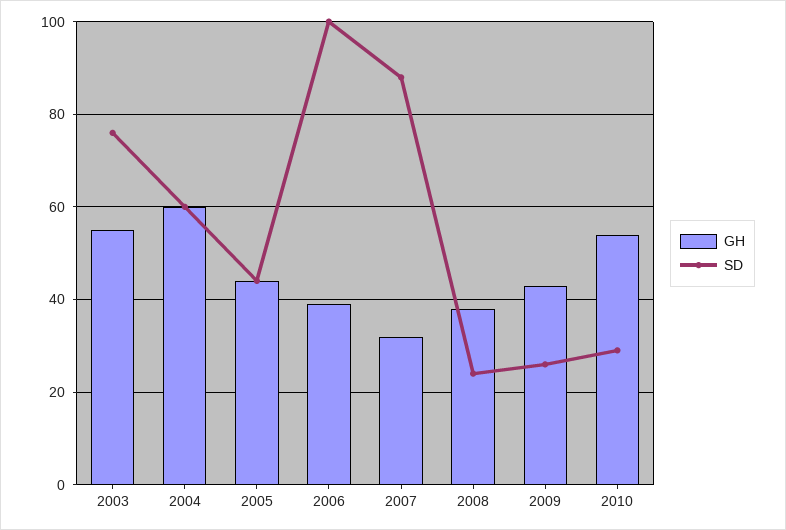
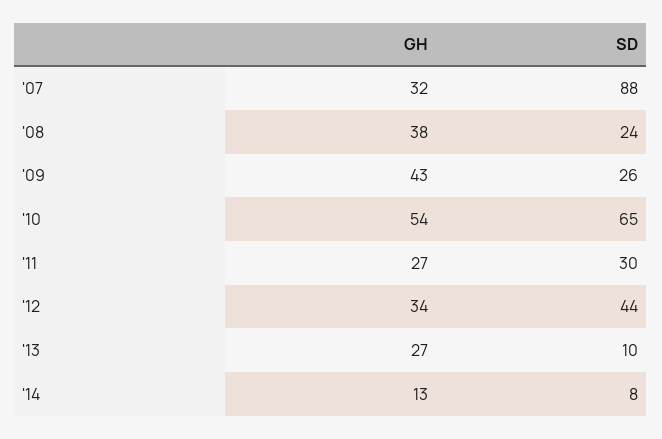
GH, 2003: 55 -> none
SD, 2003: 75 -> none
GH, 2004: 60 -> none
SD, 2004: 60 -> none
GH, 2005: 45 -> none
SD, 2005: 45 -> none
GH, 2006: 40 -> none
SD, 2006: 100 -> none
SD, 2010: 30 -> 65
GH, '11: none -> 27
SD, '11: none -> 30
GH, '12: none -> 34
SD, '12: none -> 44
GH, '13: none -> 27
SD, '13: none -> 10
GH, '14: none -> 13
SD, '14: none -> 8

